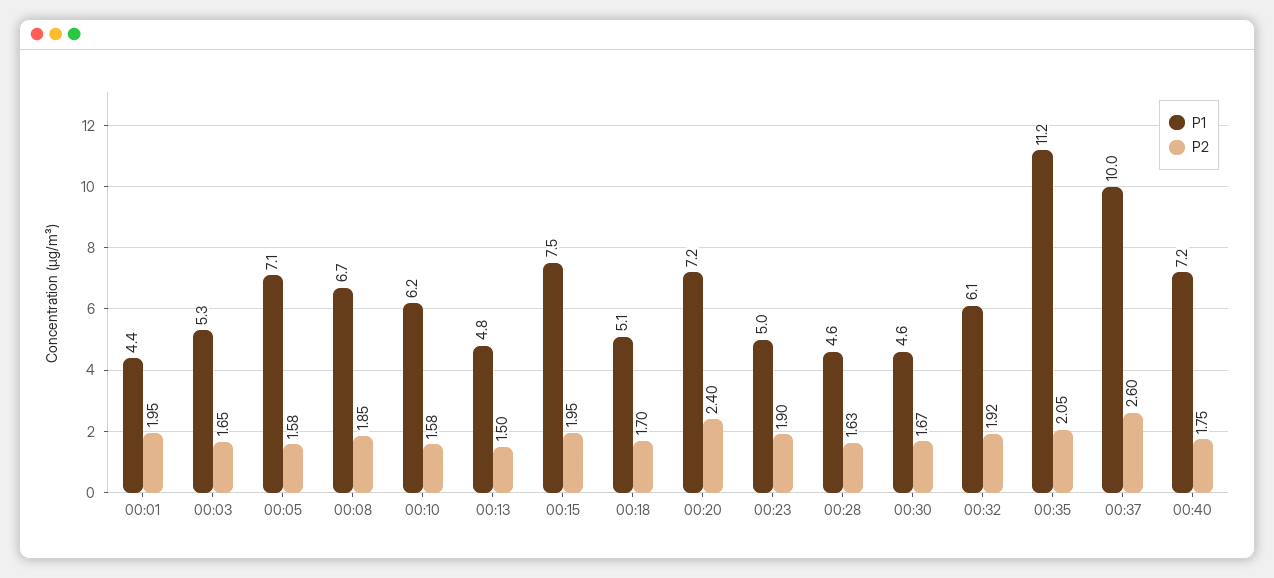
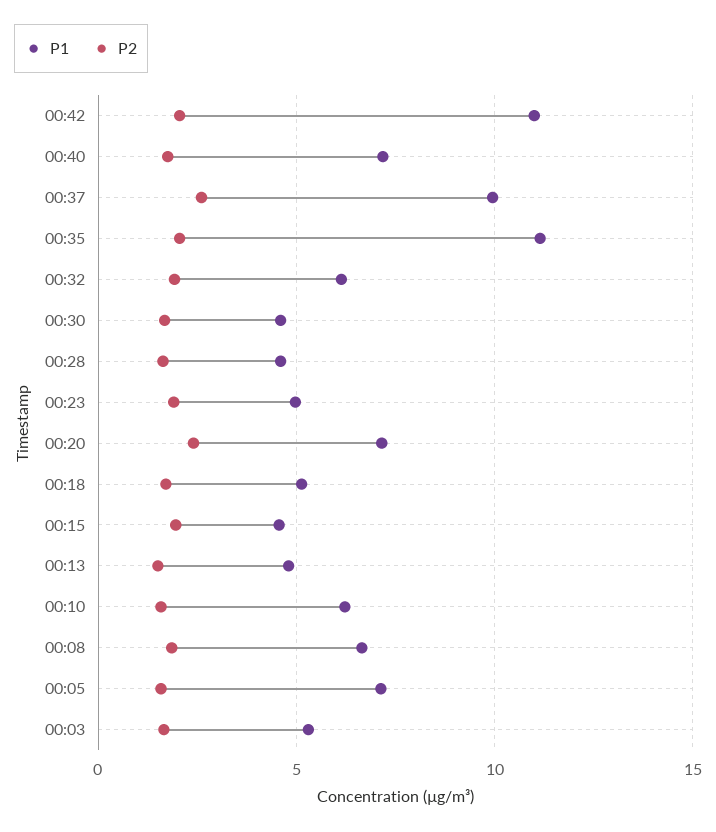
P1, 00:01: 4.4 -> none
P2, 00:01: 1.95 -> none
P1, 00:15: 7.5 -> 4.5
P1, 00:42: none -> 11
P2, 00:42: none -> 2

